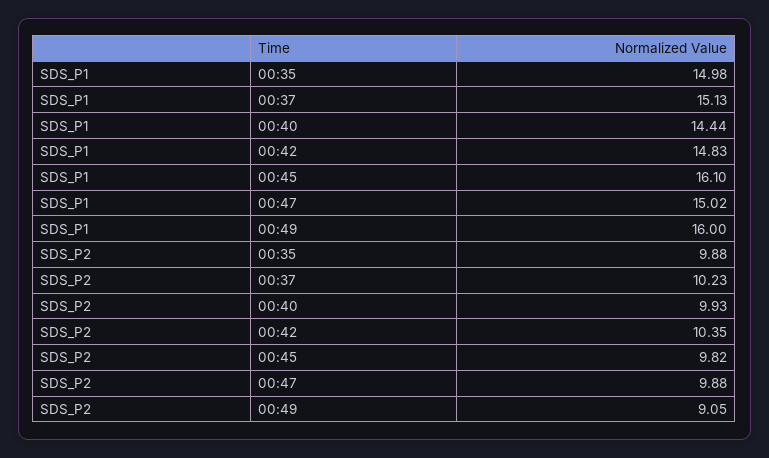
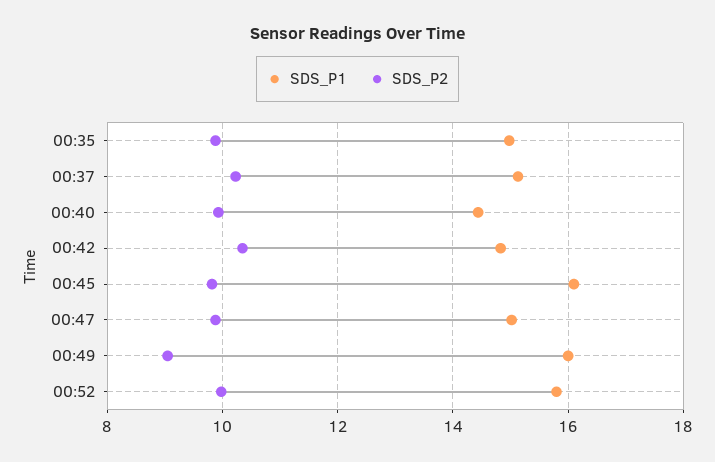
SDS_P1, 00:52: none -> 15.8
SDS_P2, 00:52: none -> 10

